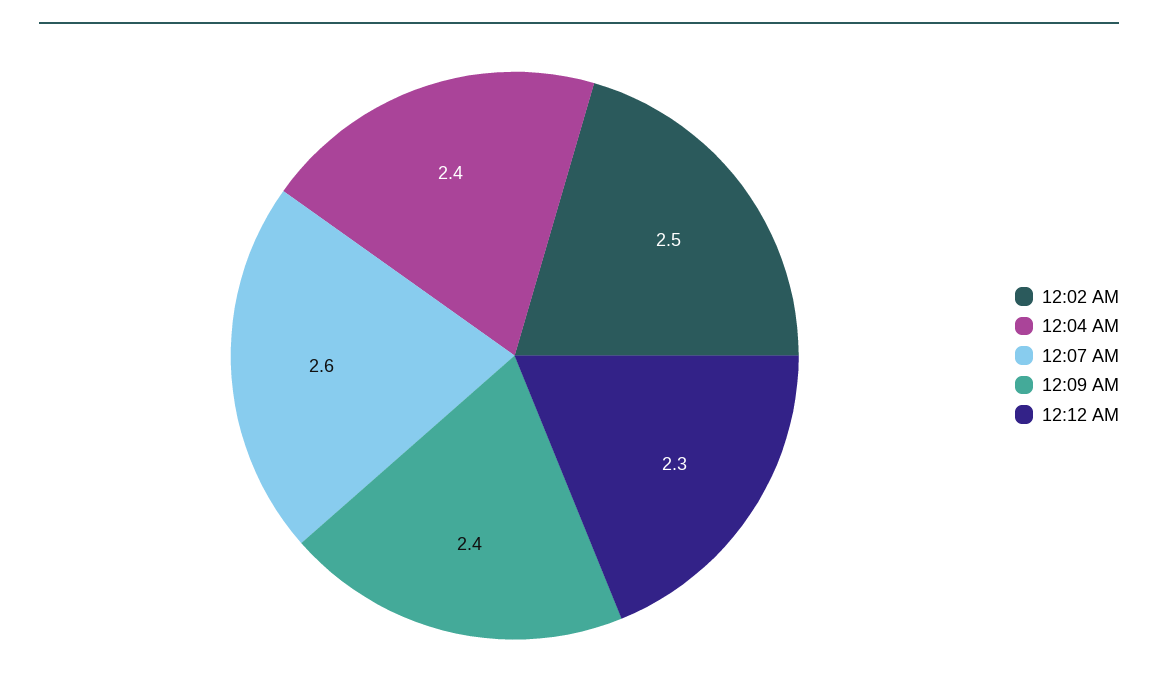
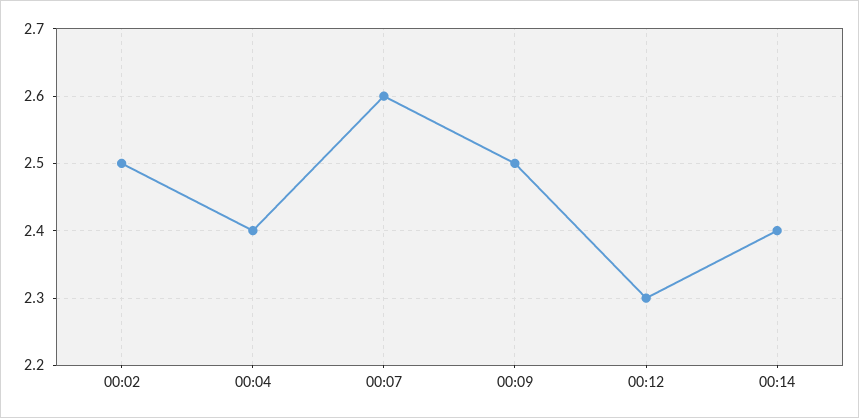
12:09 AM: 2.4 -> 2.5
00:14: none -> 2.4

